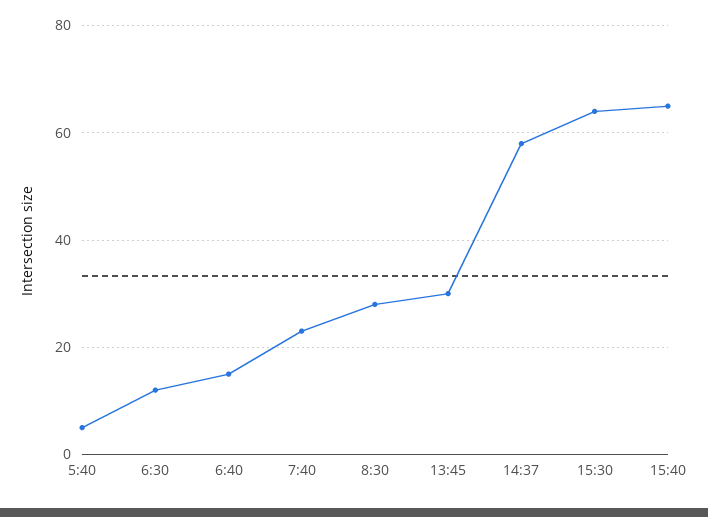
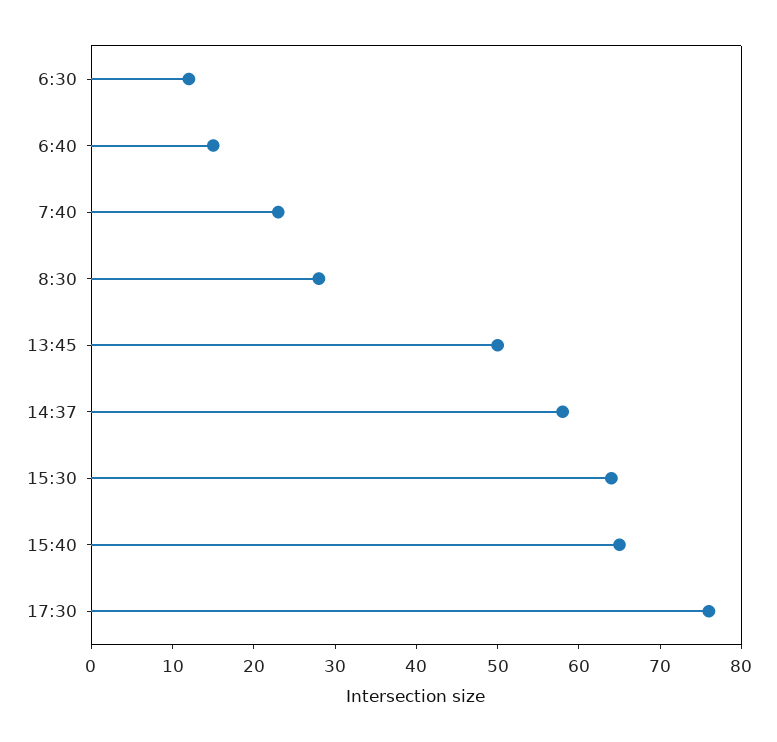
5:40: 5 -> none
13:45: 30 -> 50
17:30: none -> 76

